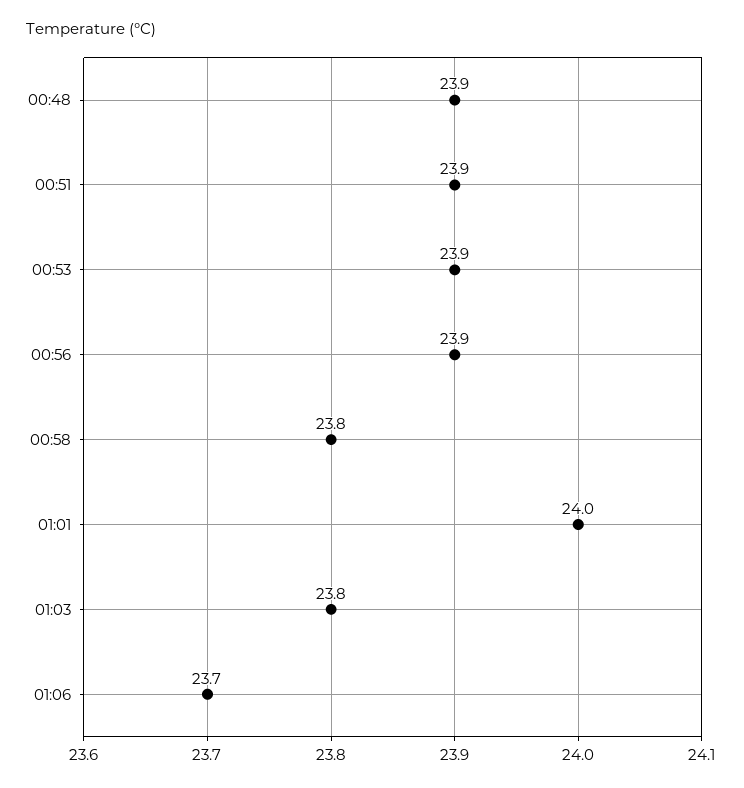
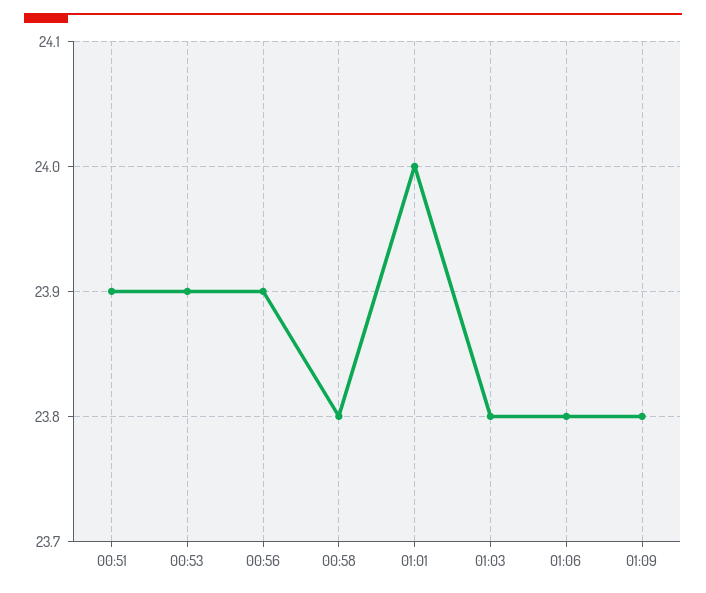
00:48: 23.9 -> none
01:06: 23.7 -> 23.8
01:09: none -> 23.8

